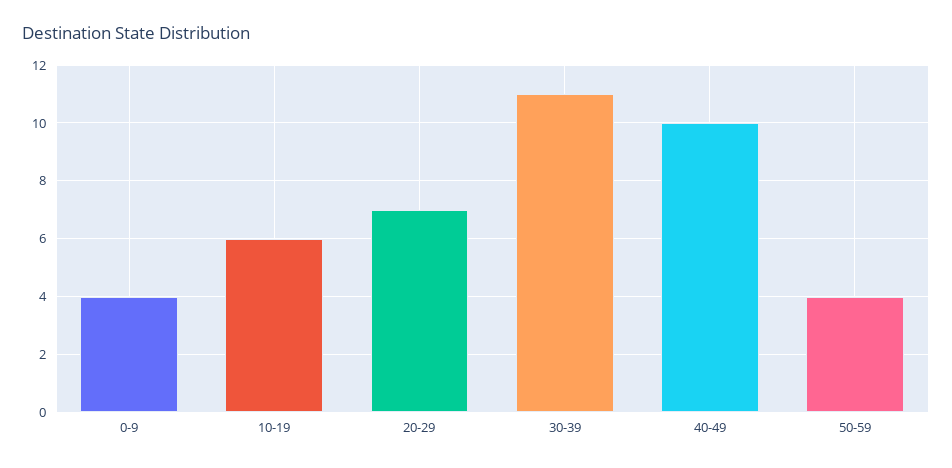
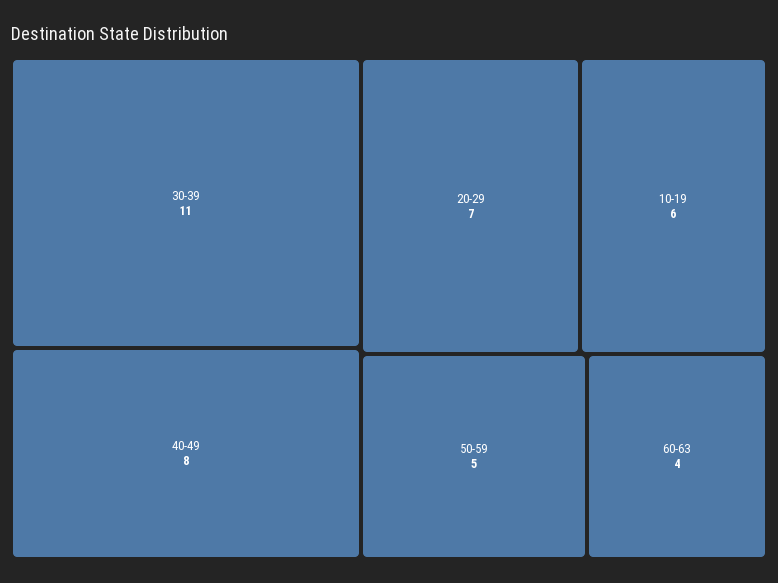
0-9: 4 -> none
40-49: 10 -> 8
50-59: 4 -> 5
60-63: none -> 4

